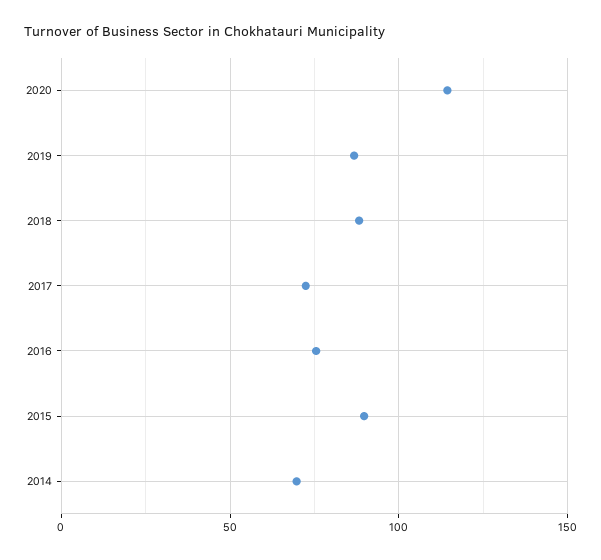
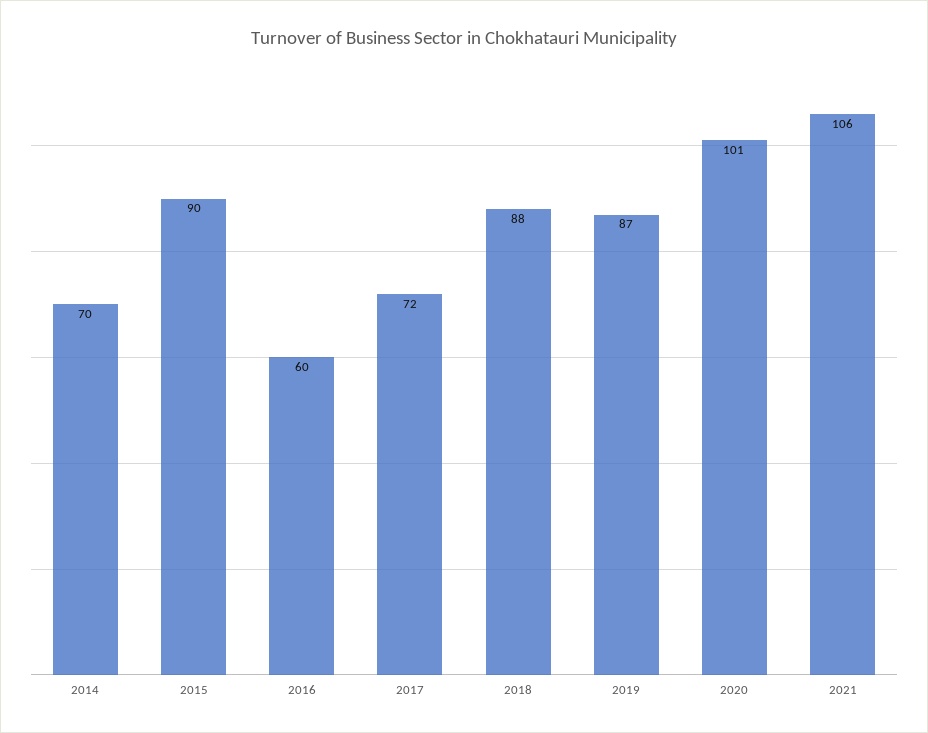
2020: 115 -> 101
2016: 75 -> 60
2021: none -> 106

